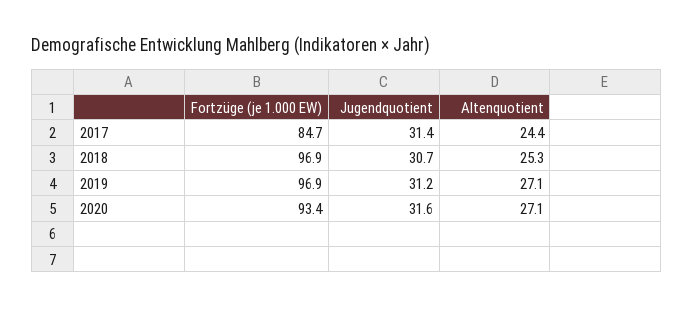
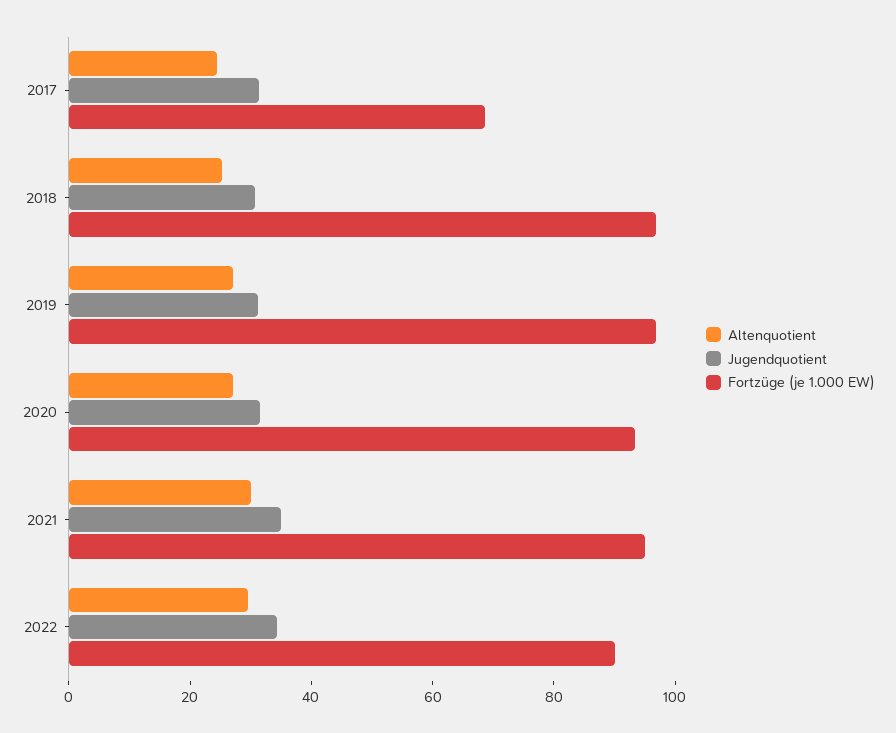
Fortzüge (je 1.000 EW), 2017: 84.7 -> 70
Altenquotient, 2021: none -> 30
Jugendquotient, 2021: none -> 35
Fortzüge (je 1.000 EW), 2021: none -> 95
Altenquotient, 2022: none -> 30
Jugendquotient, 2022: none -> 35
Fortzüge (je 1.000 EW), 2022: none -> 90

